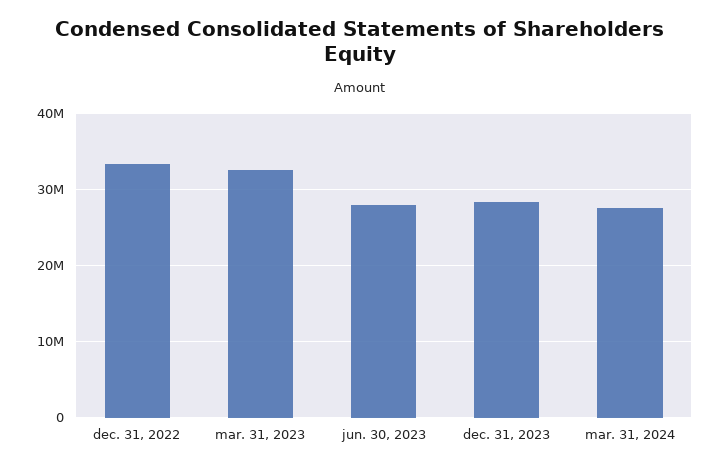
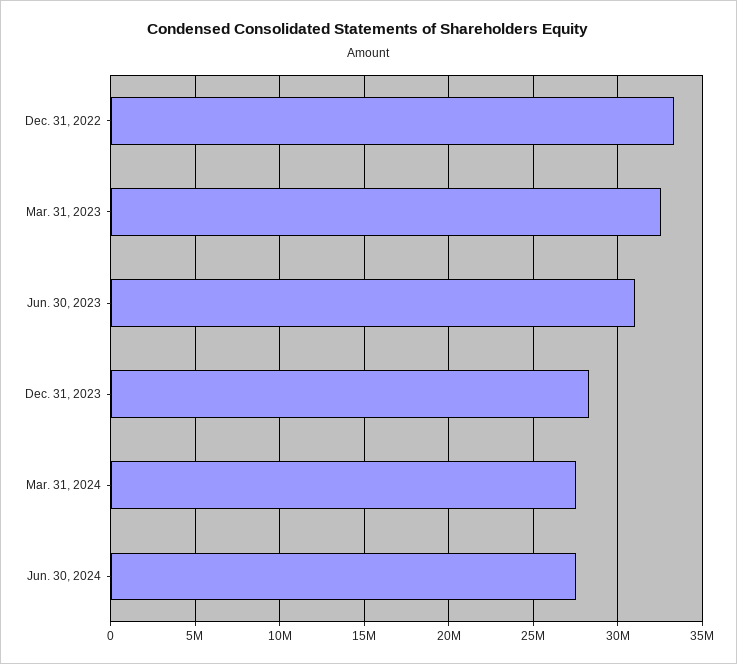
jun. 30, 2023: 28000000 -> 31000000
Jun. 30, 2024: none -> 27500000

